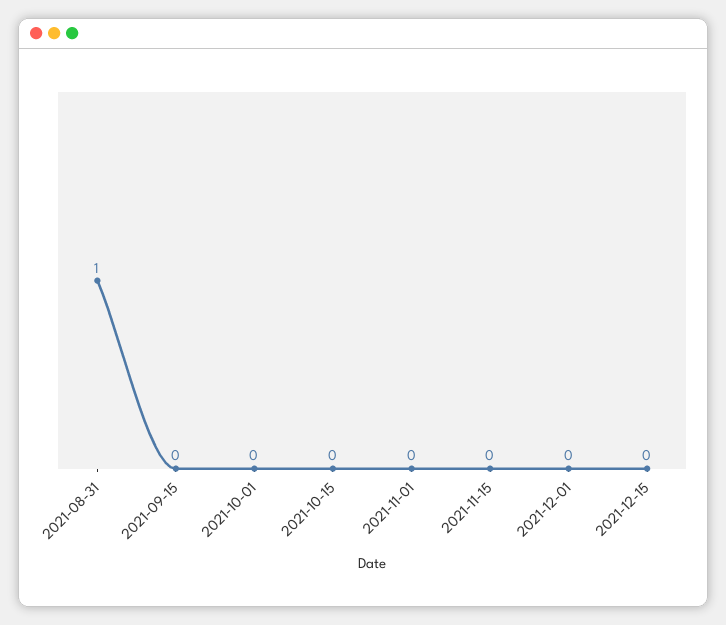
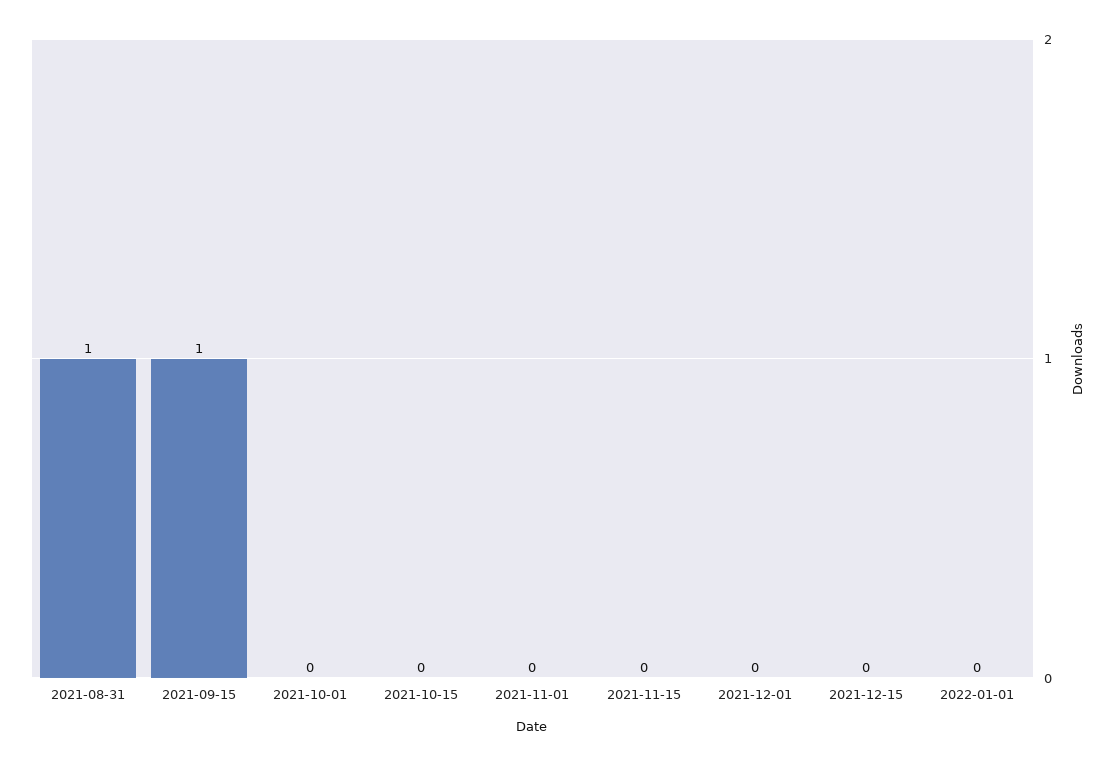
2021-09-15: 0 -> 1
2022-01-01: none -> 0

